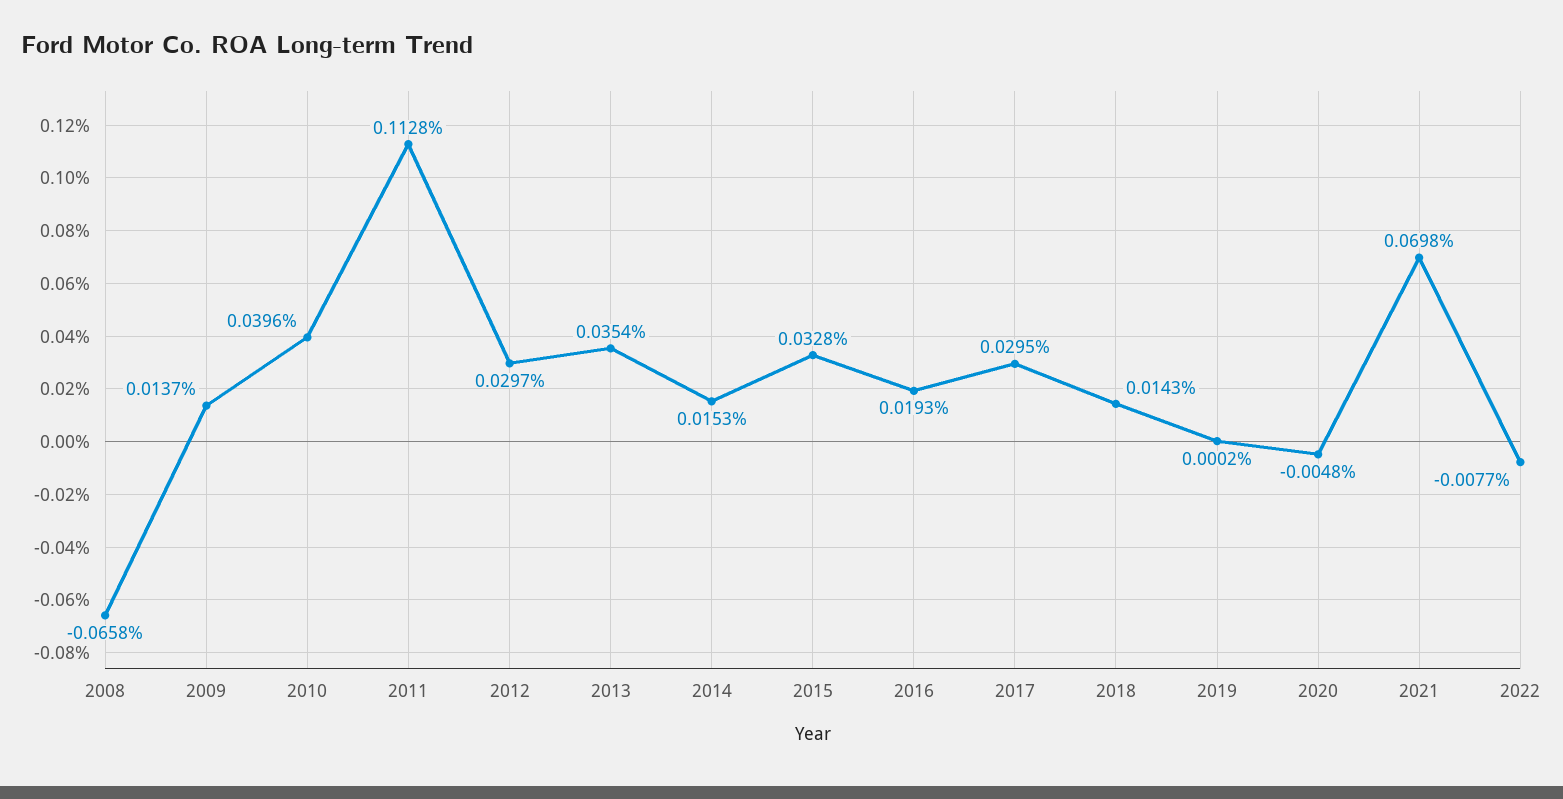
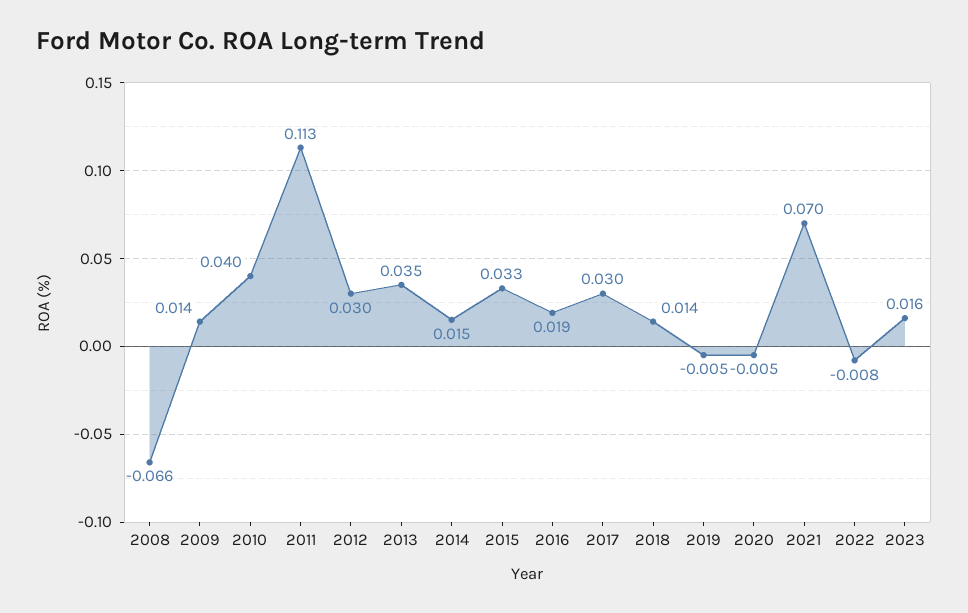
2019: 0.0002 -> -0.005
2023: none -> 0.016

